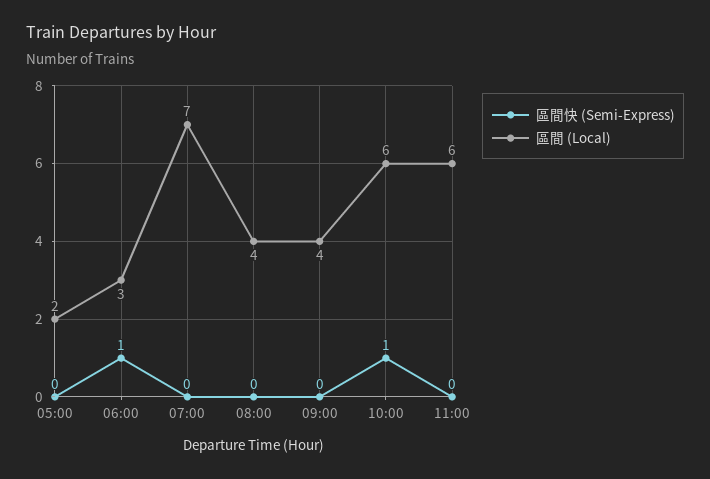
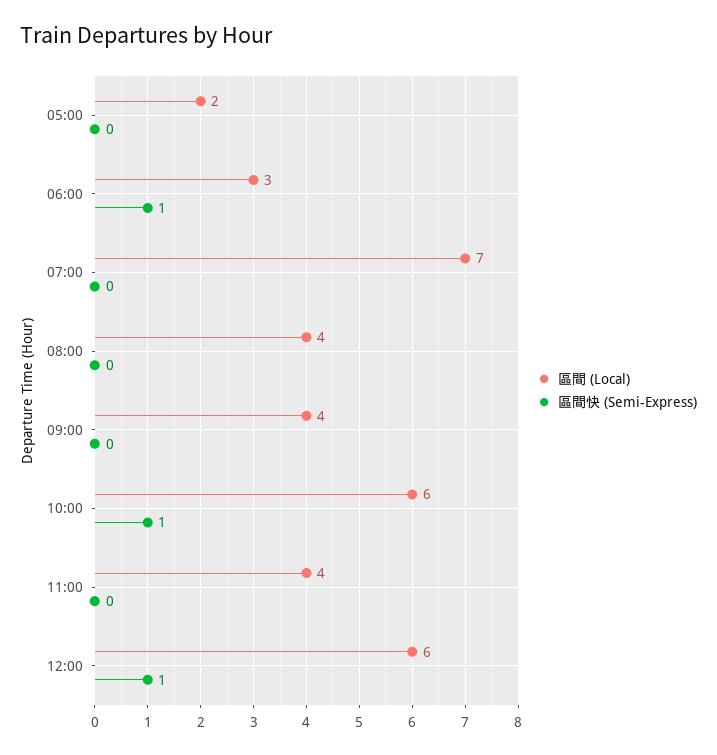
區間 (Local), 11:00: 6 -> 4
區間 (Local), 12:00: none -> 6
區間快 (Semi-Express), 12:00: none -> 1

